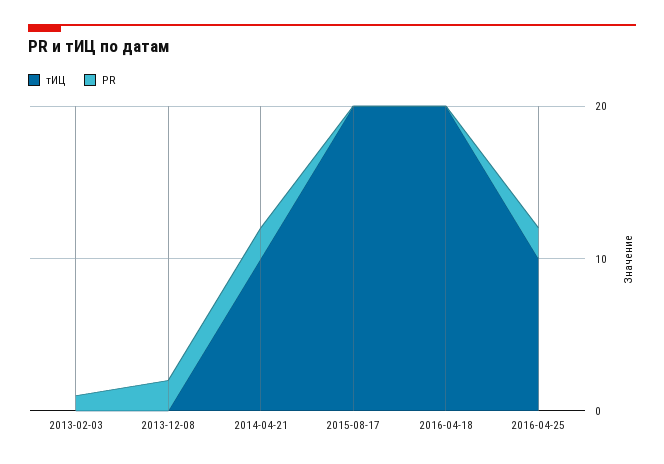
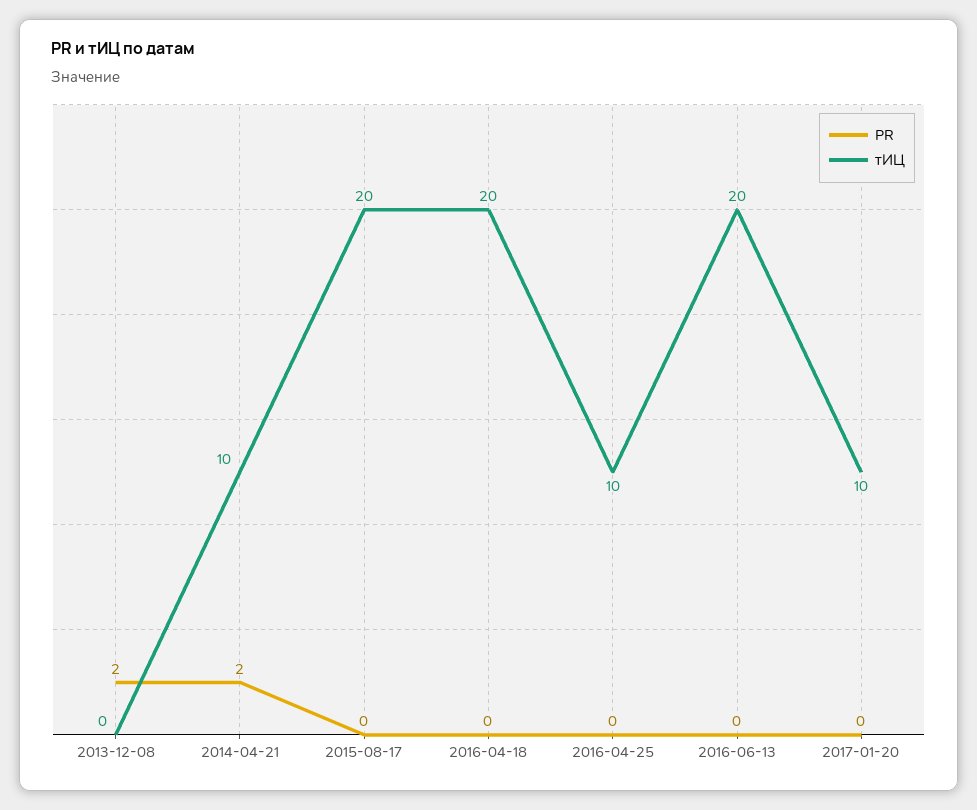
тИЦ, 2013-02-03: 0 -> none
PR, 2013-02-03: 1 -> none
PR, 2016-04-25: 2 -> 0
PR, 2016-06-13: none -> 0
тИЦ, 2016-06-13: none -> 20
PR, 2017-01-20: none -> 0
тИЦ, 2017-01-20: none -> 10

